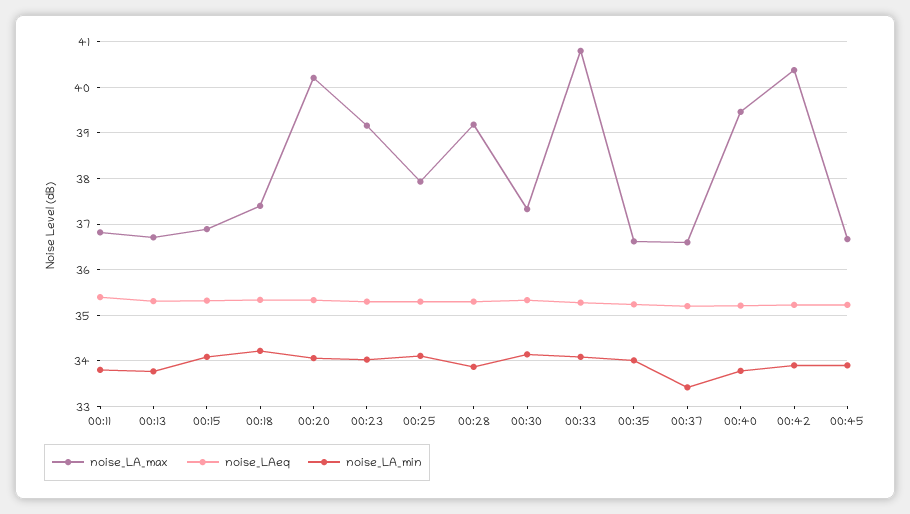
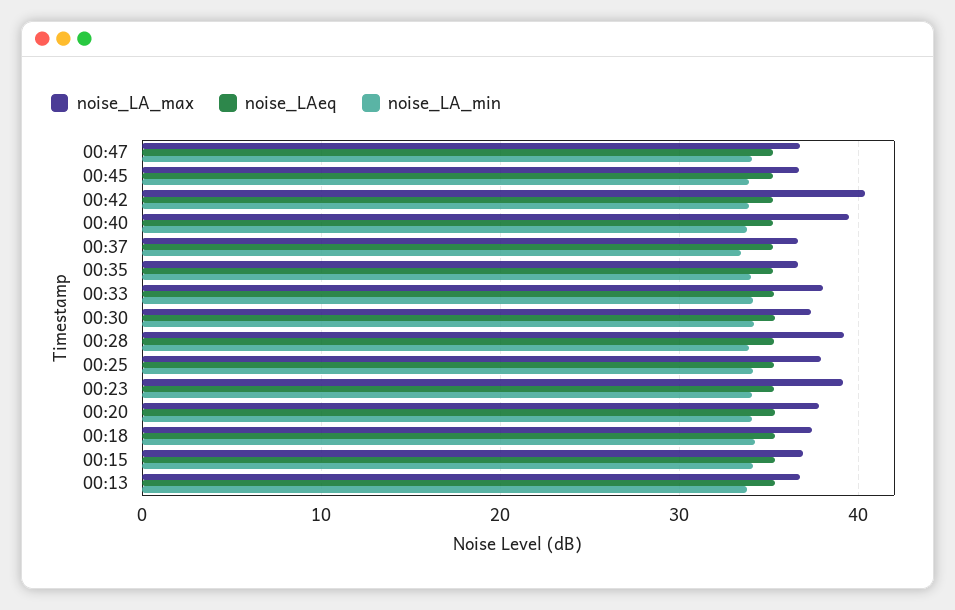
noise_LA_max, 00:11: 36.8 -> none
noise_LAeq, 00:11: 35.4 -> none
noise_LA_min, 00:11: 33.8 -> none
noise_LA_max, 00:20: 40.2 -> 38
noise_LA_max, 00:33: 40.8 -> 38
noise_LA_max, 00:47: none -> 37
noise_LAeq, 00:47: none -> 35
noise_LA_min, 00:47: none -> 34

